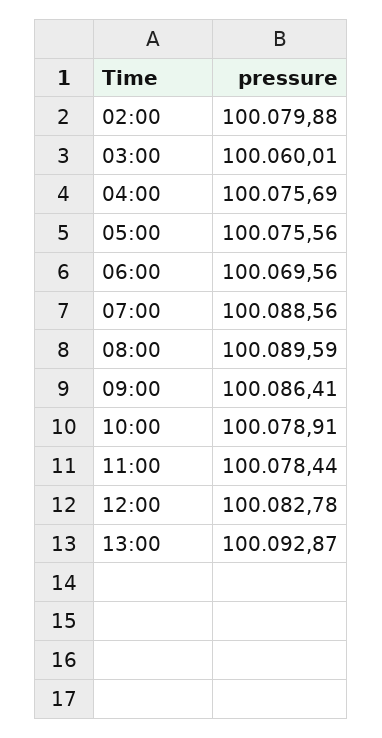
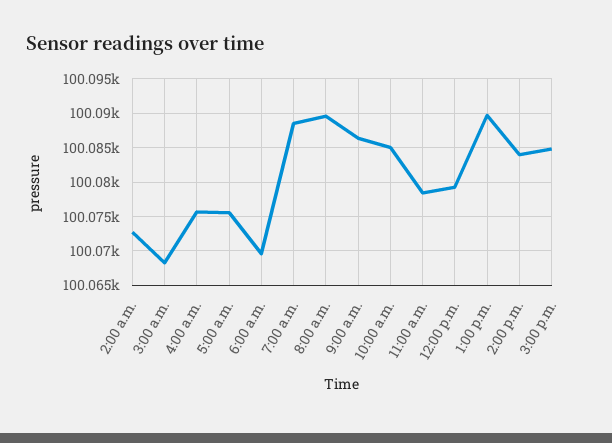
02:00: 100079.88 -> 100073
03:00: 100060.01 -> 100068
10:00: 100078.91 -> 100085
12:00: 100082.78 -> 100079
13:00: 100092.87 -> 100090
2:00 p.m.: none -> 100084
3:00 p.m.: none -> 100085

